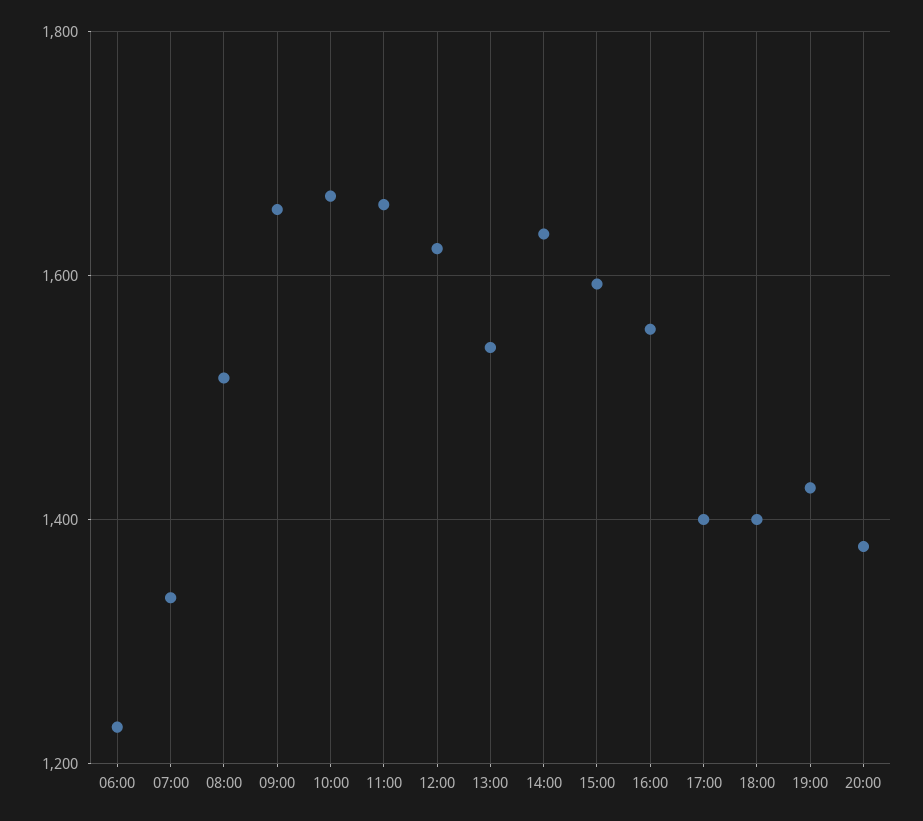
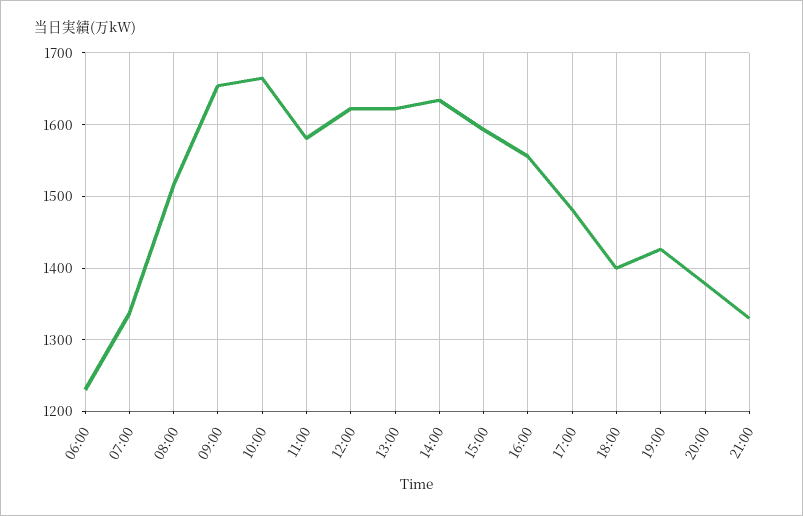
11:00: 1660 -> 1580
13:00: 1540 -> 1620
17:00: 1400 -> 1480
21:00: none -> 1330

